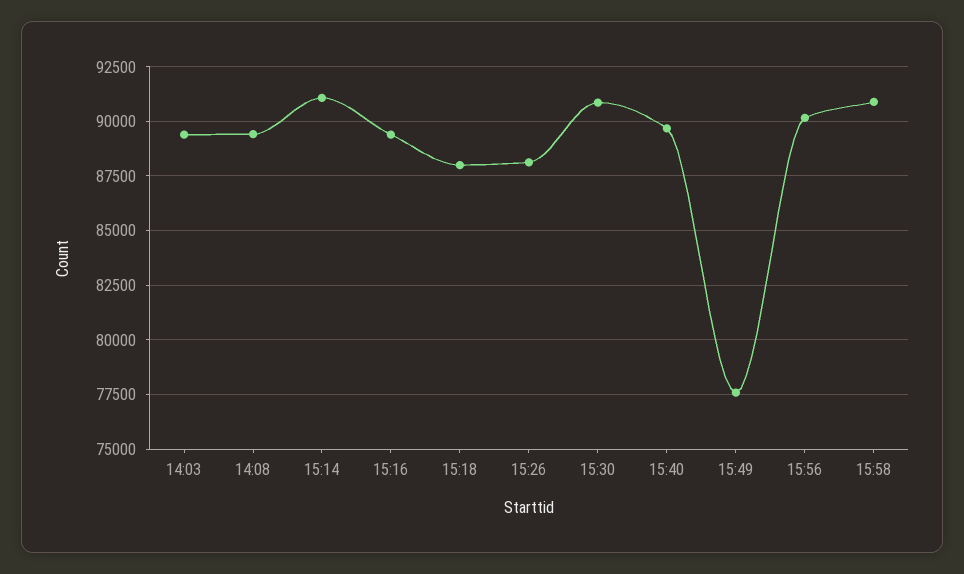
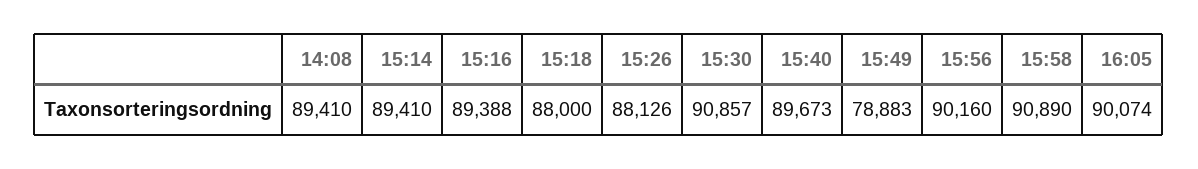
14:03: 89500 -> none
15:14: 91000 -> 89410
15:49: 77500 -> 78883
16:05: none -> 90074

